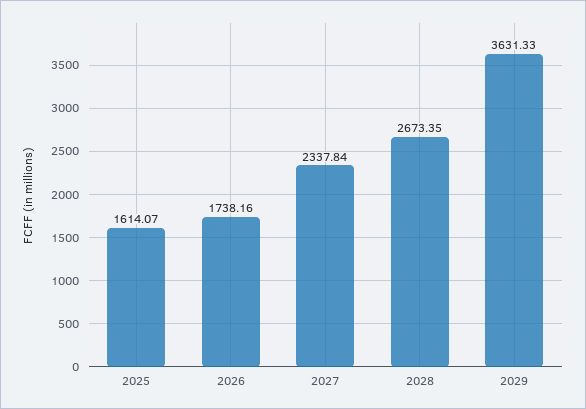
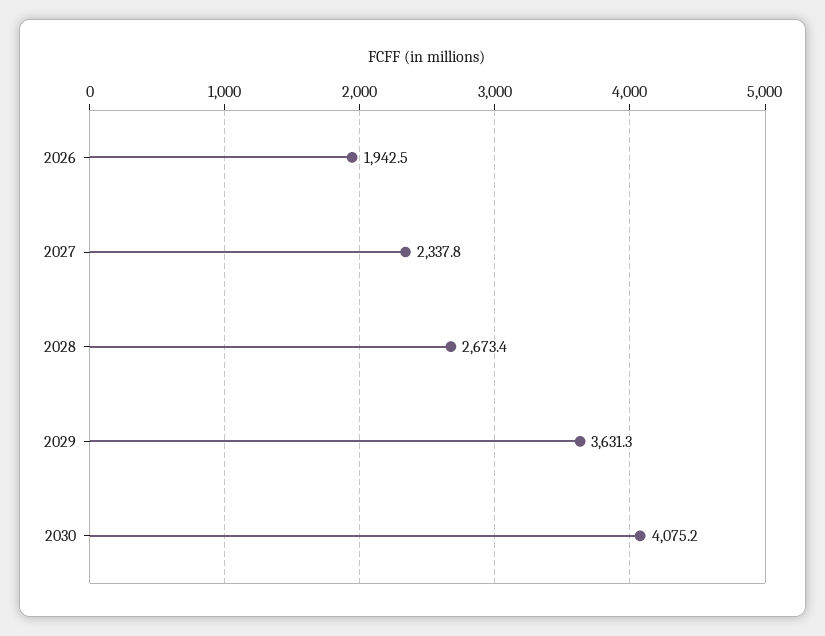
2025: 1614.07 -> none
2026: 1738.16 -> 1942.5
2030: none -> 4075.2

